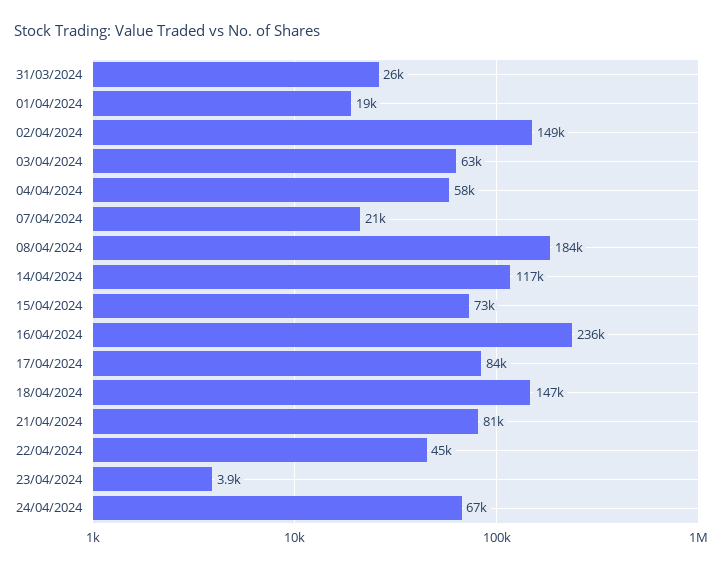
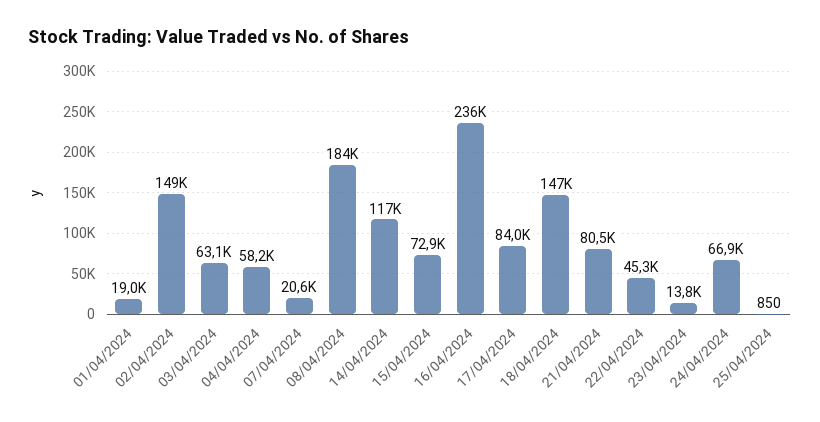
31/03/2024: 26000 -> none
23/04/2024: 3900 -> 13800
25/04/2024: none -> 850

